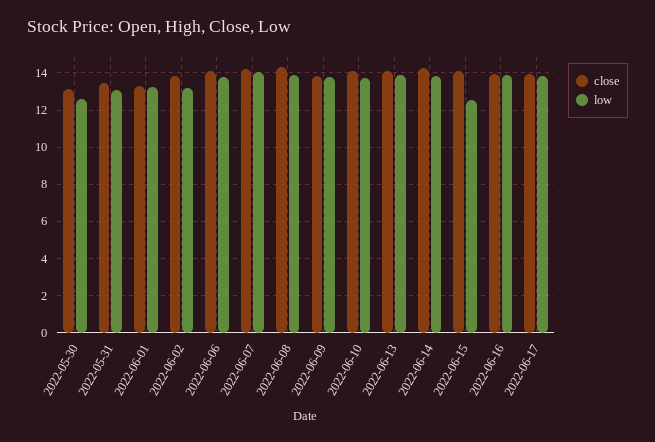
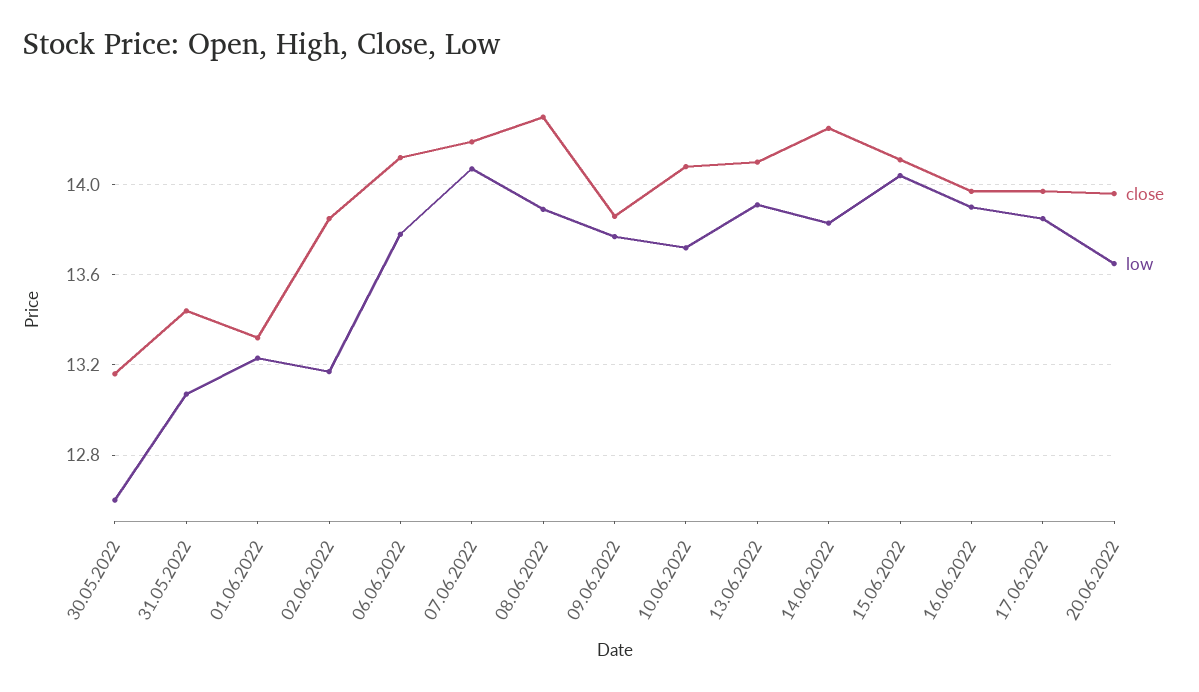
low, 2022-06-15: 12.5 -> 14.05
close, 20.06.2022: none -> 13.95
low, 20.06.2022: none -> 13.65

